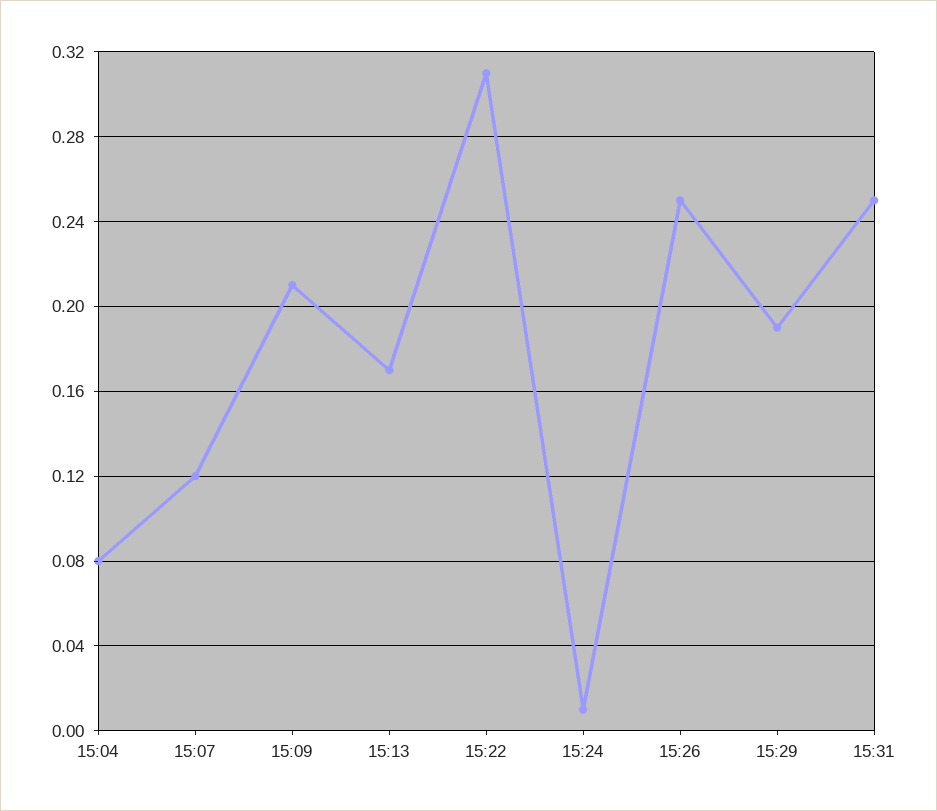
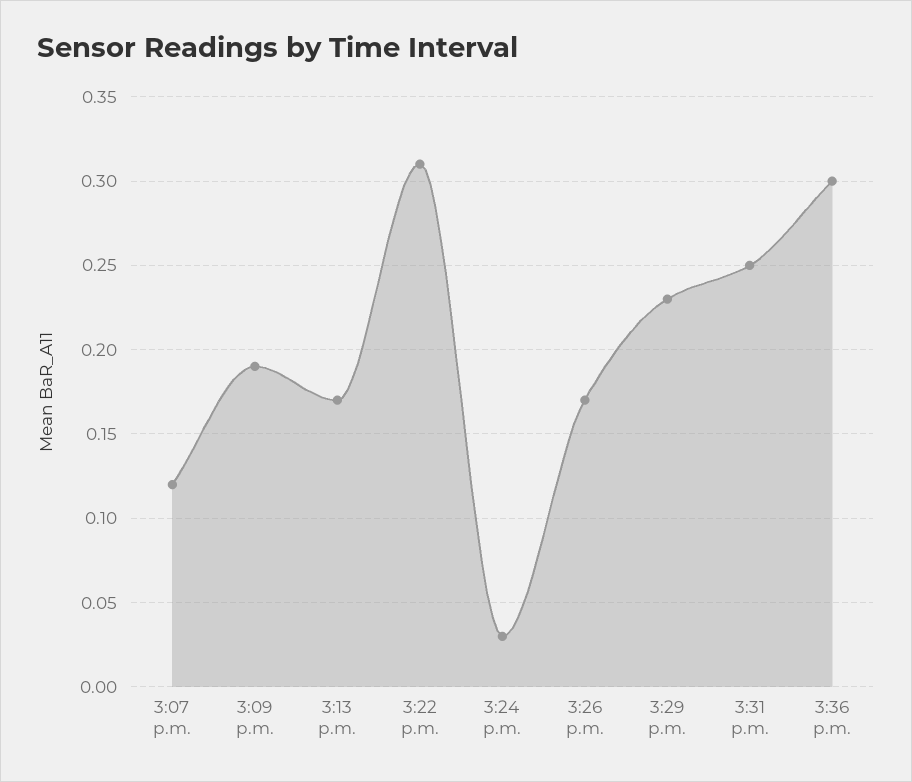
15:04: 0.08 -> none
15:09: 0.21 -> 0.19
15:24: 0.01 -> 0.03
15:26: 0.25 -> 0.17
15:29: 0.19 -> 0.23
3:36 p.m.: none -> 0.3

